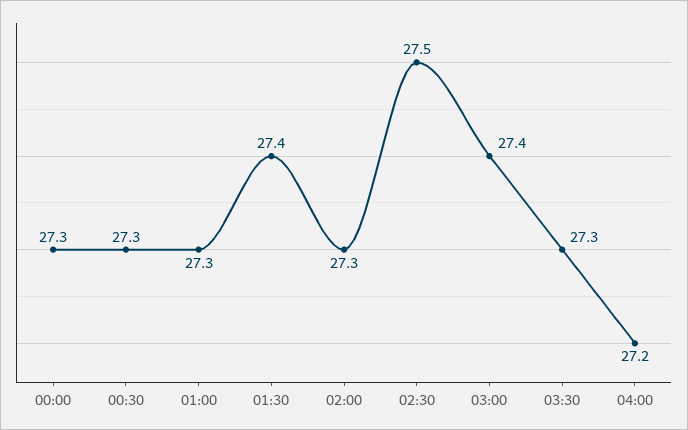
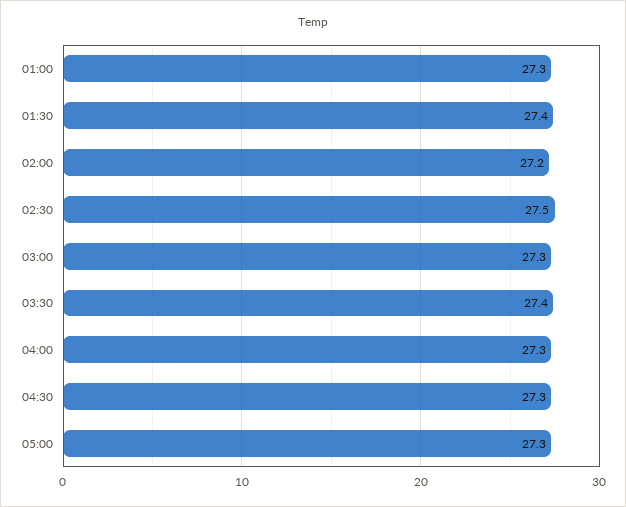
00:00: 27.3 -> none
00:30: 27.3 -> none
02:00: 27.3 -> 27.2
03:00: 27.4 -> 27.3
03:30: 27.3 -> 27.4
04:00: 27.2 -> 27.3
04:30: none -> 27.3
05:00: none -> 27.3

